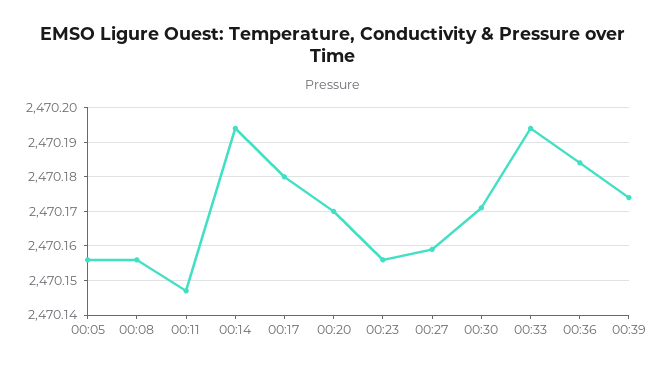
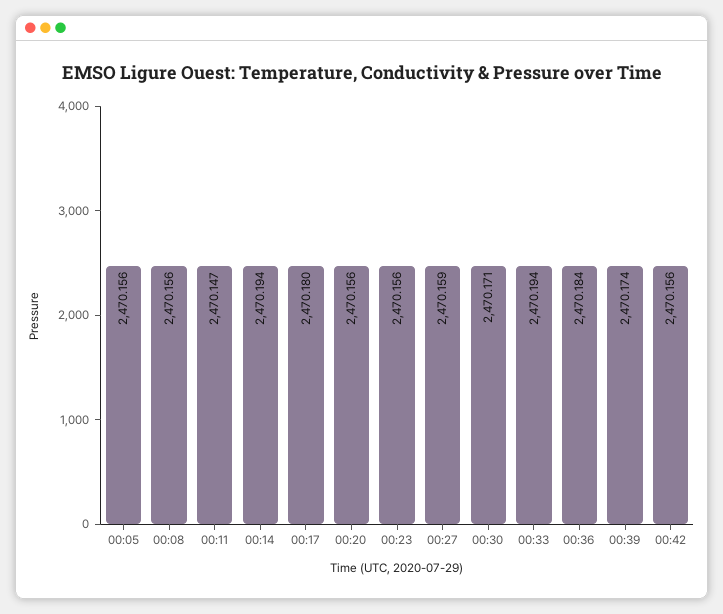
00:20: 2470.17 -> 2470.156
00:42: none -> 2470.156

